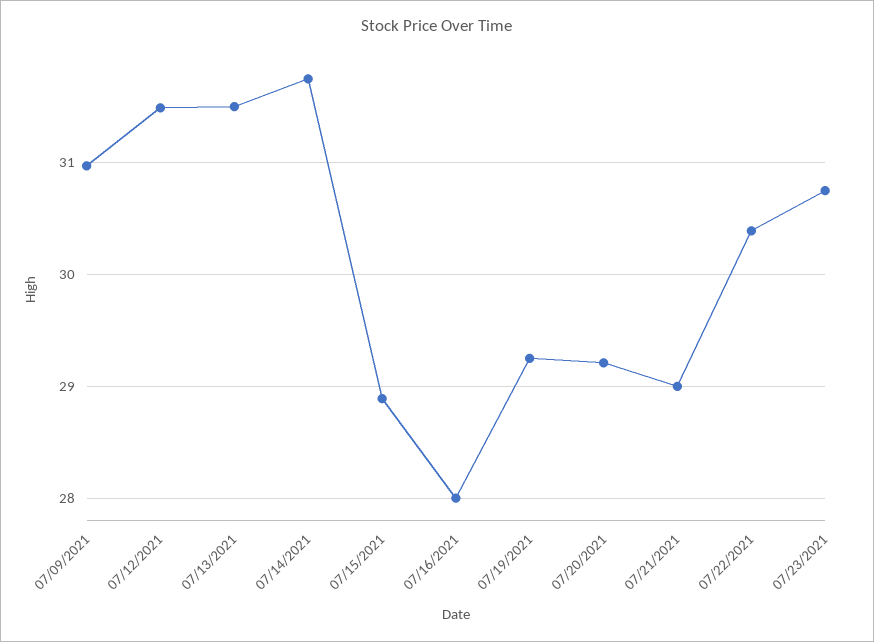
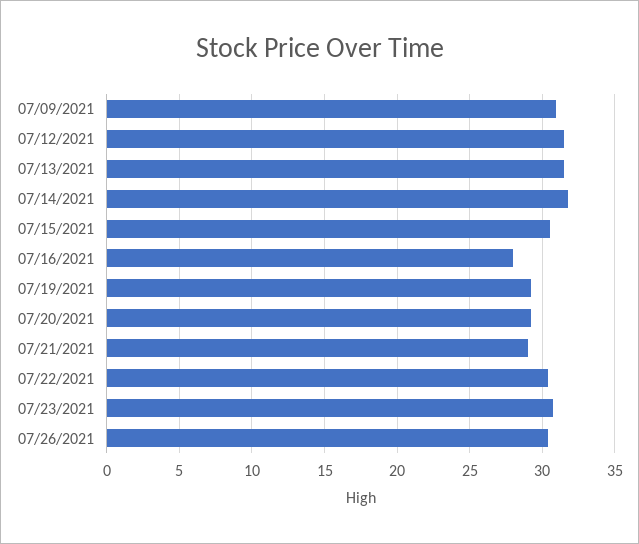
07/15/2021: 28.9 -> 30.5
07/26/2021: none -> 30.5

